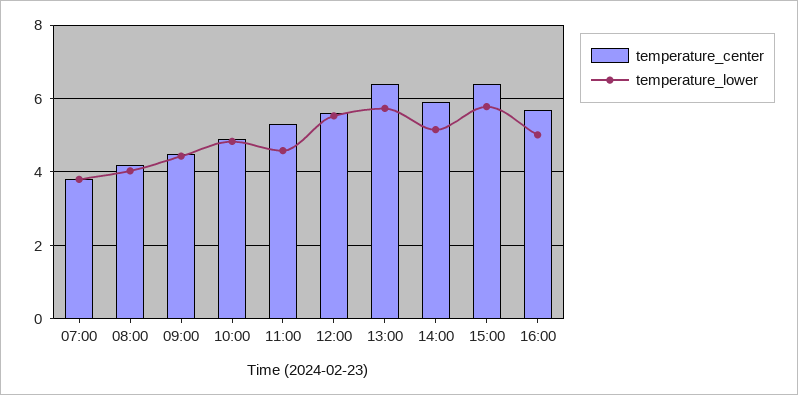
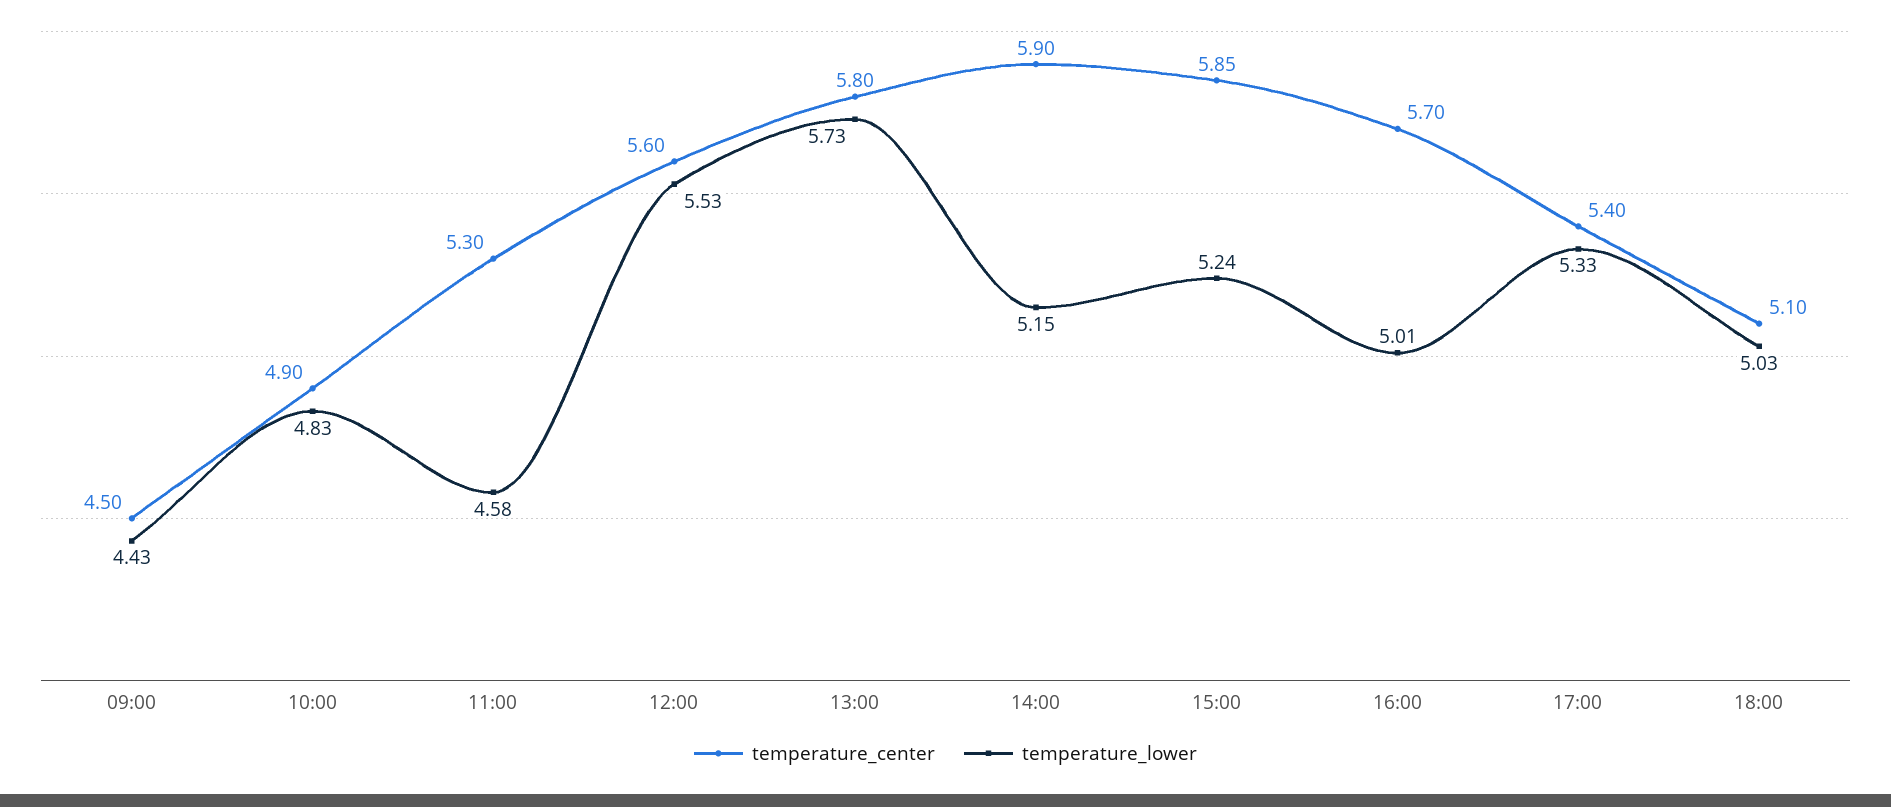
temperature_center, 07:00: 3.8 -> none
temperature_lower, 07:00: 3.8 -> none
temperature_center, 08:00: 4.2 -> none
temperature_lower, 08:00: 4 -> none
temperature_center, 13:00: 6.4 -> 5.8
temperature_center, 15:00: 6.4 -> 5.85
temperature_lower, 15:00: 5.8 -> 5.24
temperature_center, 17:00: none -> 5.4
temperature_lower, 17:00: none -> 5.33
temperature_center, 18:00: none -> 5.1
temperature_lower, 18:00: none -> 5.03

